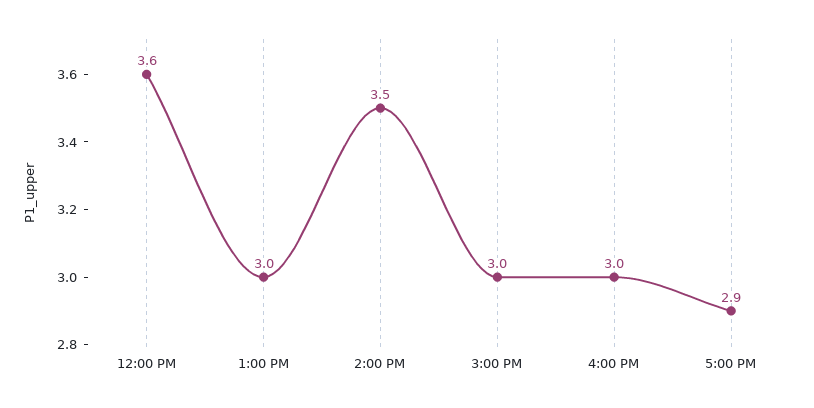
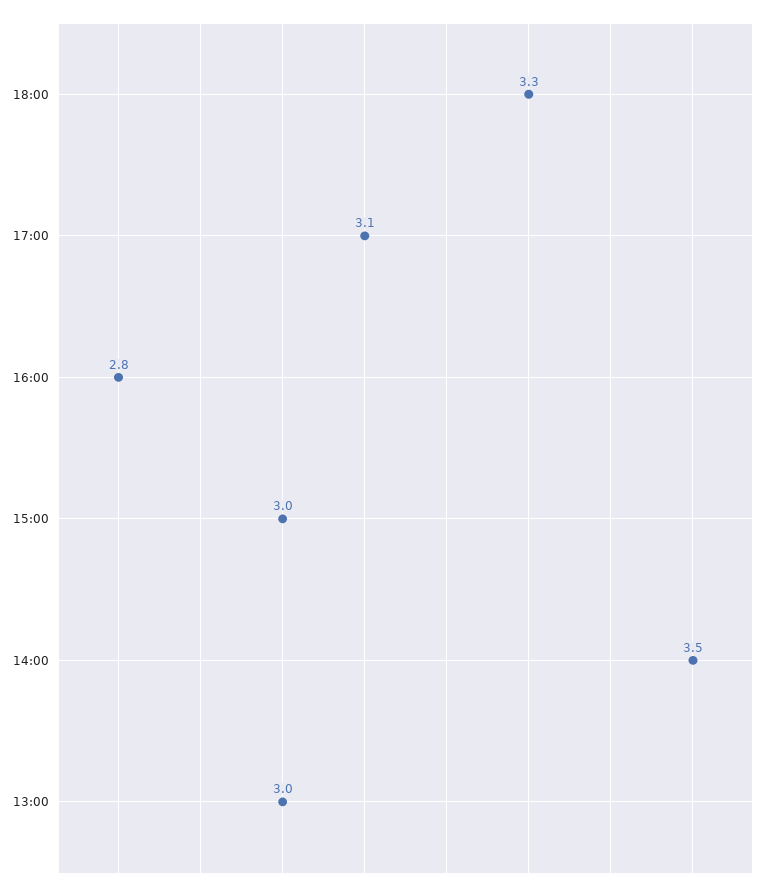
12:00 PM: 3.6 -> none
4:00 PM: 3 -> 2.8
5:00 PM: 2.9 -> 3.1
18:00: none -> 3.3

